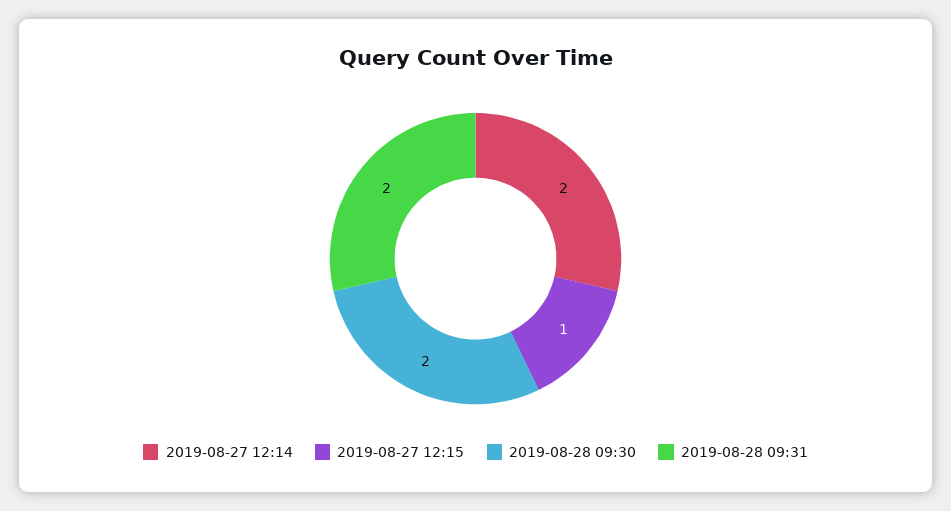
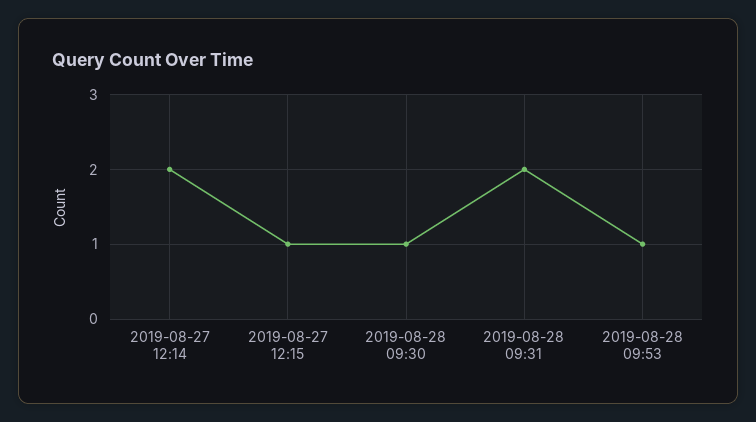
2019-08-28 09:30: 2 -> 1
2019-08-28 09:53: none -> 1

